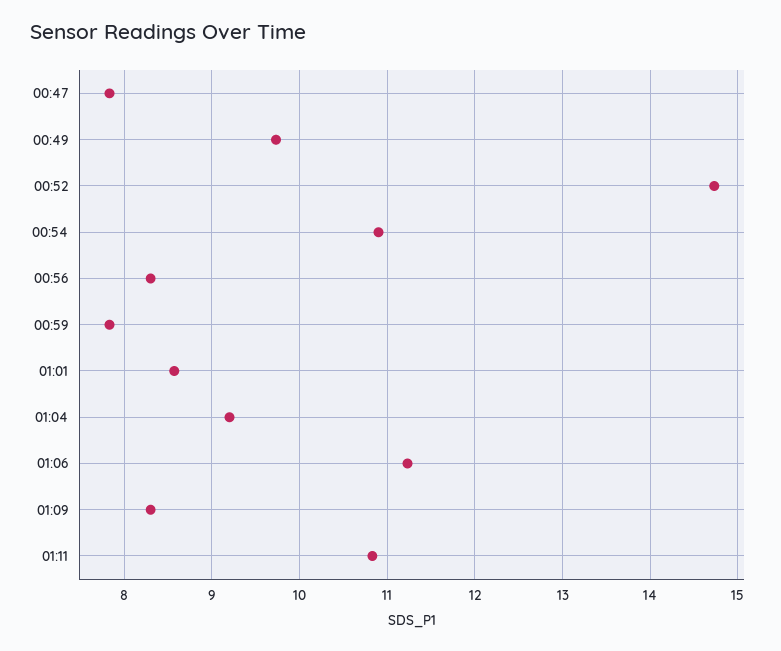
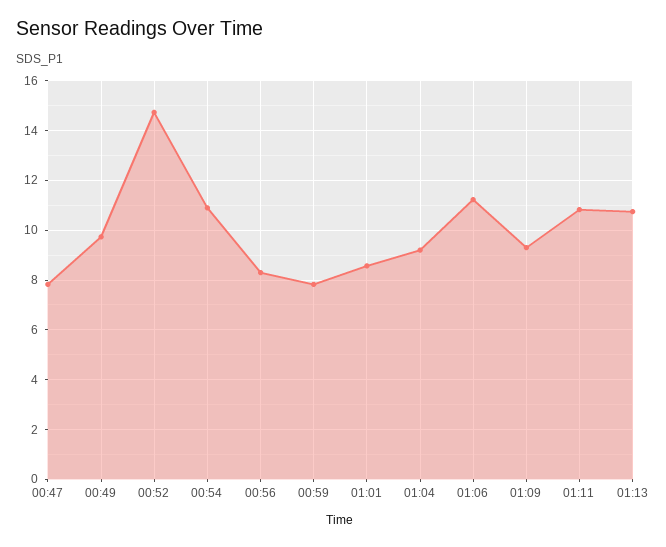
01:09: 8.3 -> 9.25
01:13: none -> 10.75

